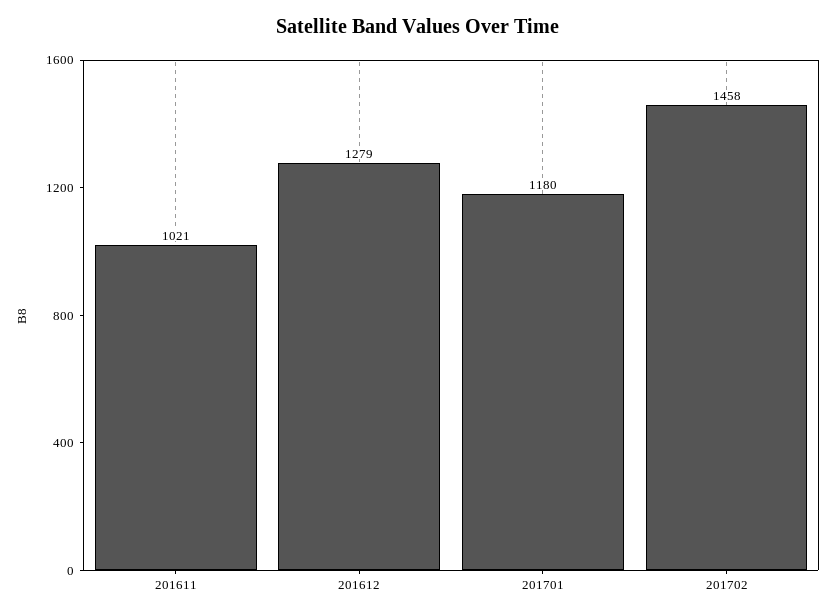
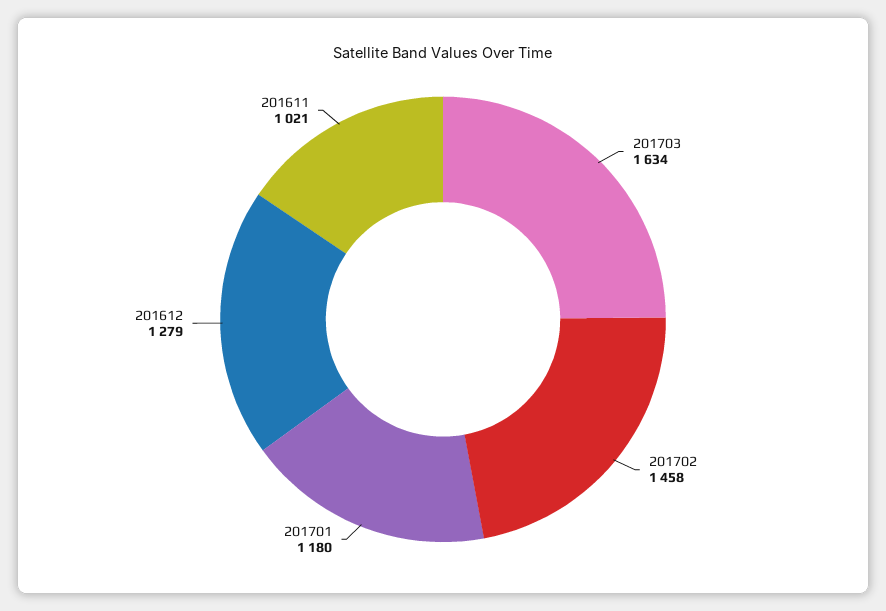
201703: none -> 1634

